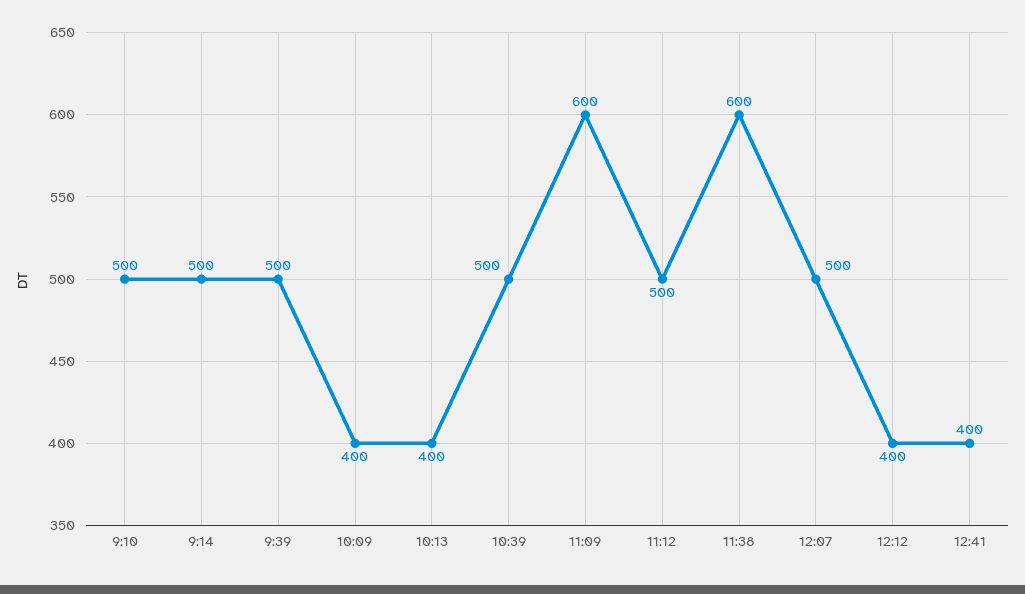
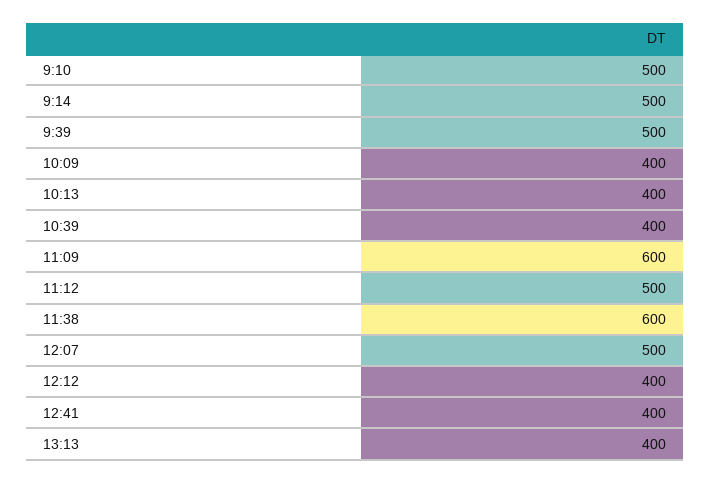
10:39: 500 -> 400
13:13: none -> 400

